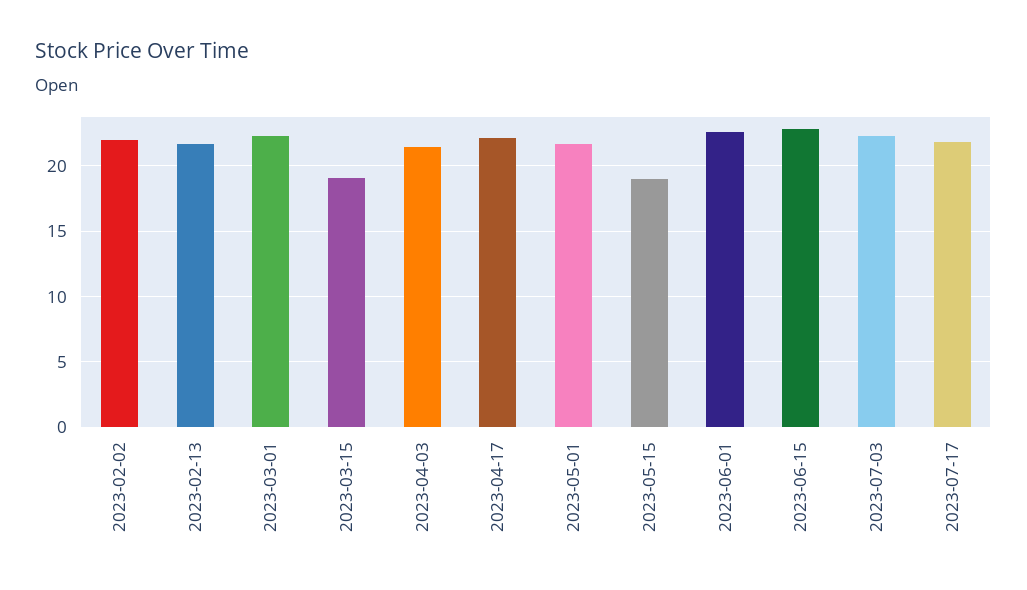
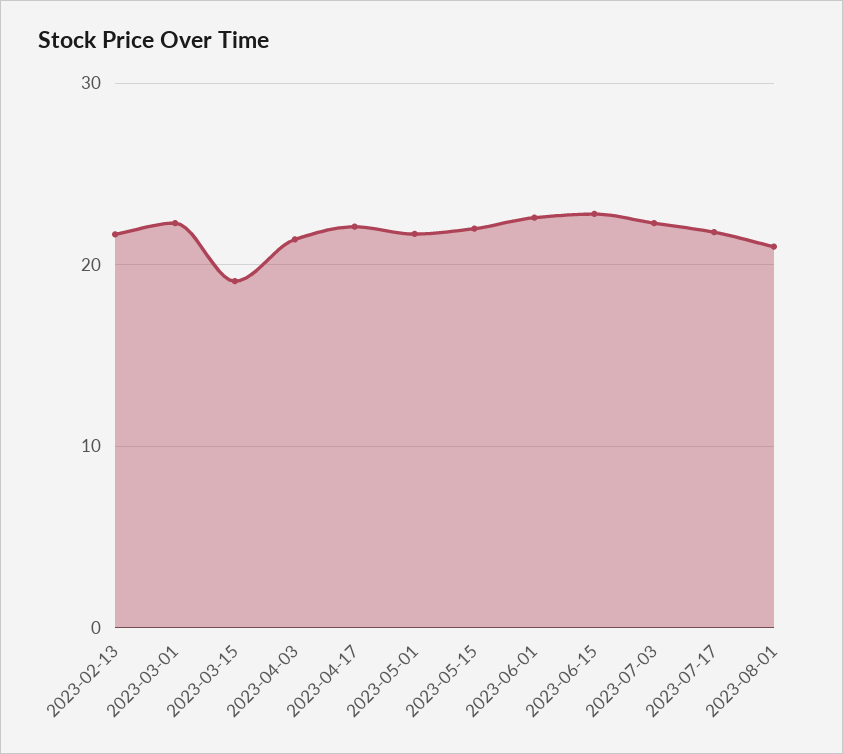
2023-02-02: 22 -> none
2023-05-15: 19 -> 22
2023-08-01: none -> 21

